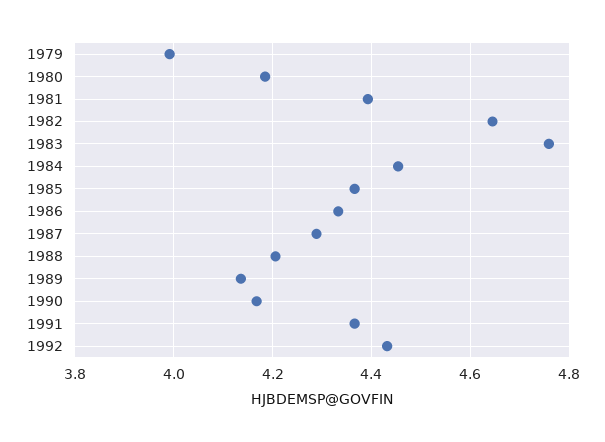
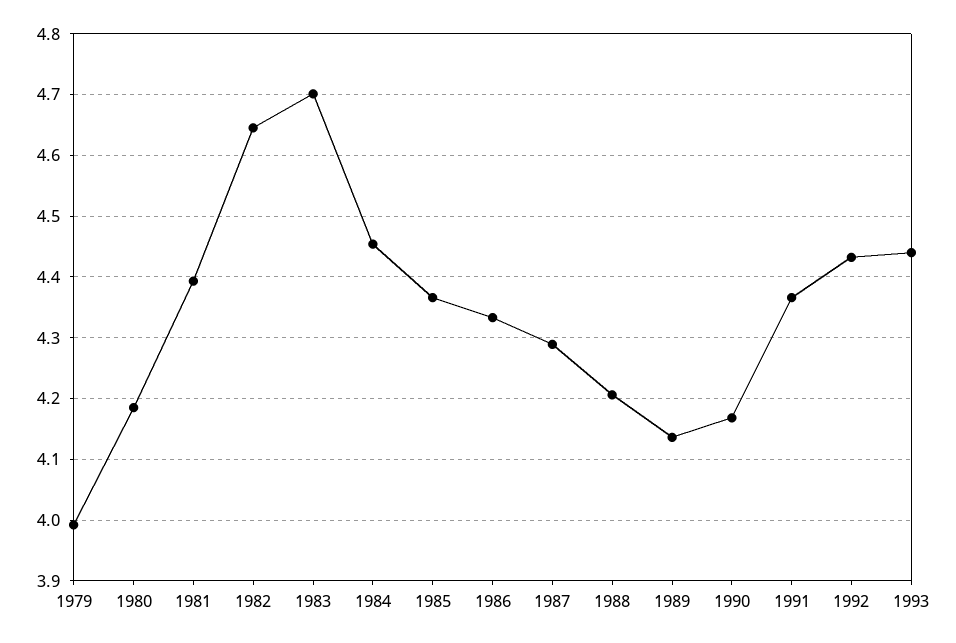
1983: 4.76 -> 4.7
1993: none -> 4.44

